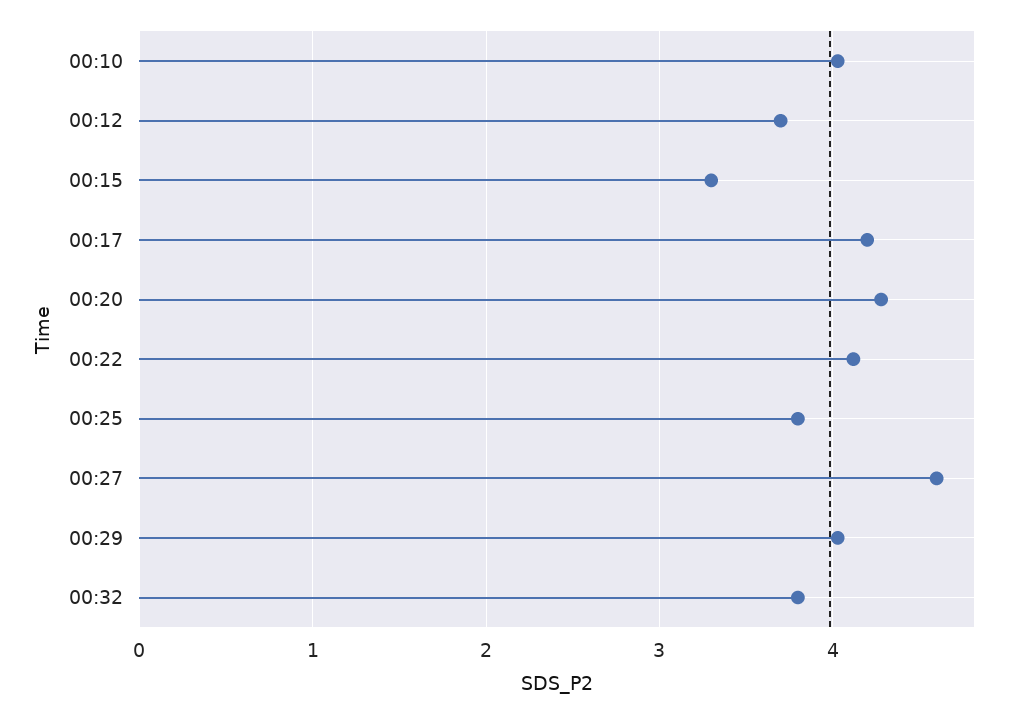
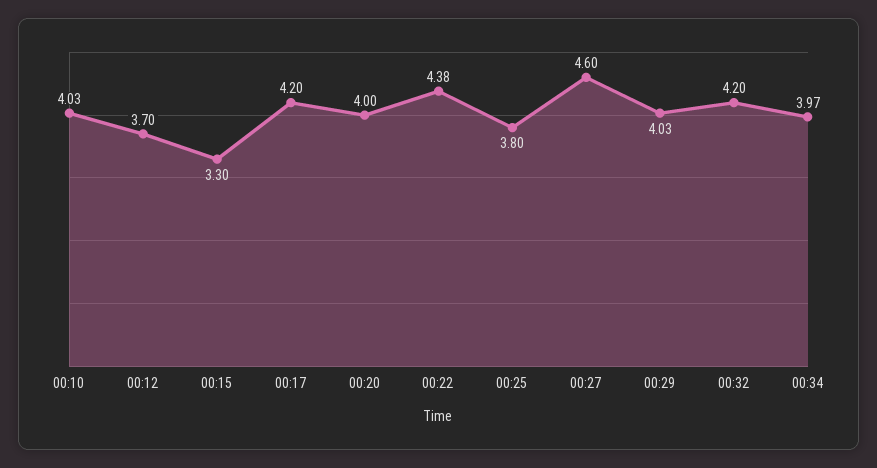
00:20: 4.3 -> 4
00:22: 4.1 -> 4.38
00:32: 3.8 -> 4.2
00:34: none -> 3.97

